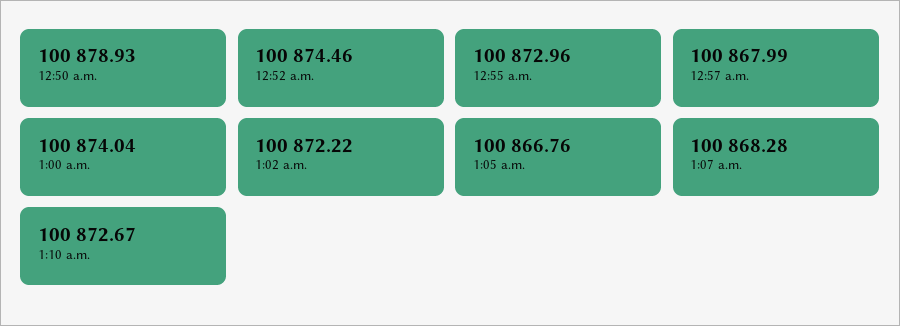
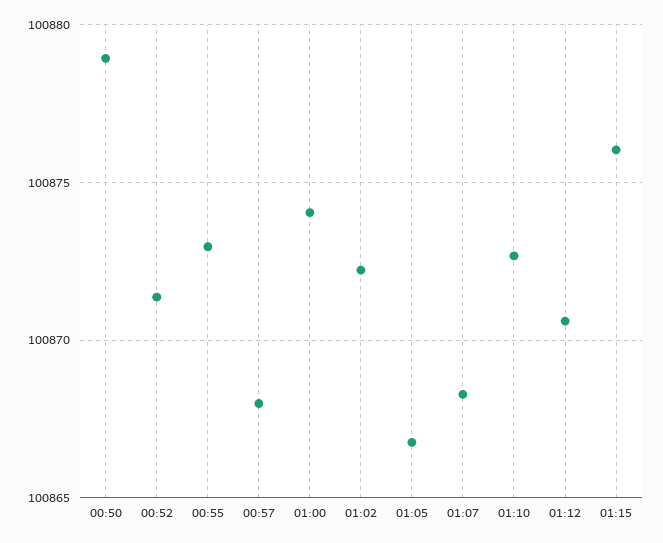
12:52 a.m.: 100874.46 -> 100871.5
01:12: none -> 100870.5
01:15: none -> 100876

